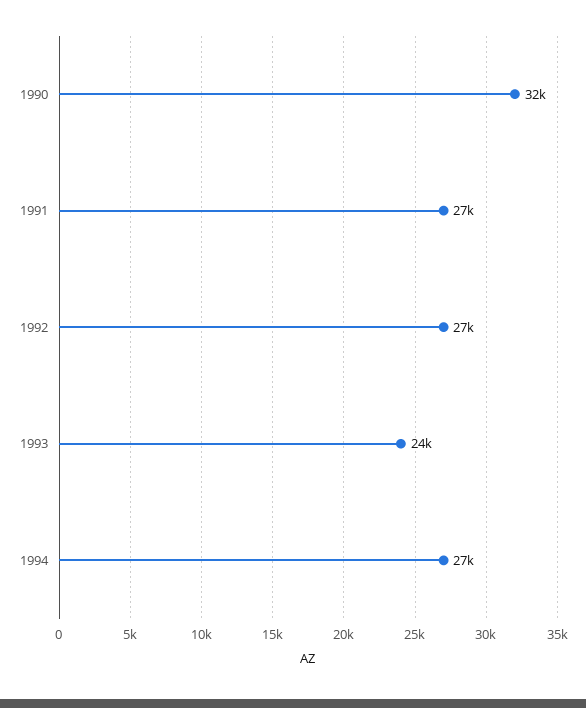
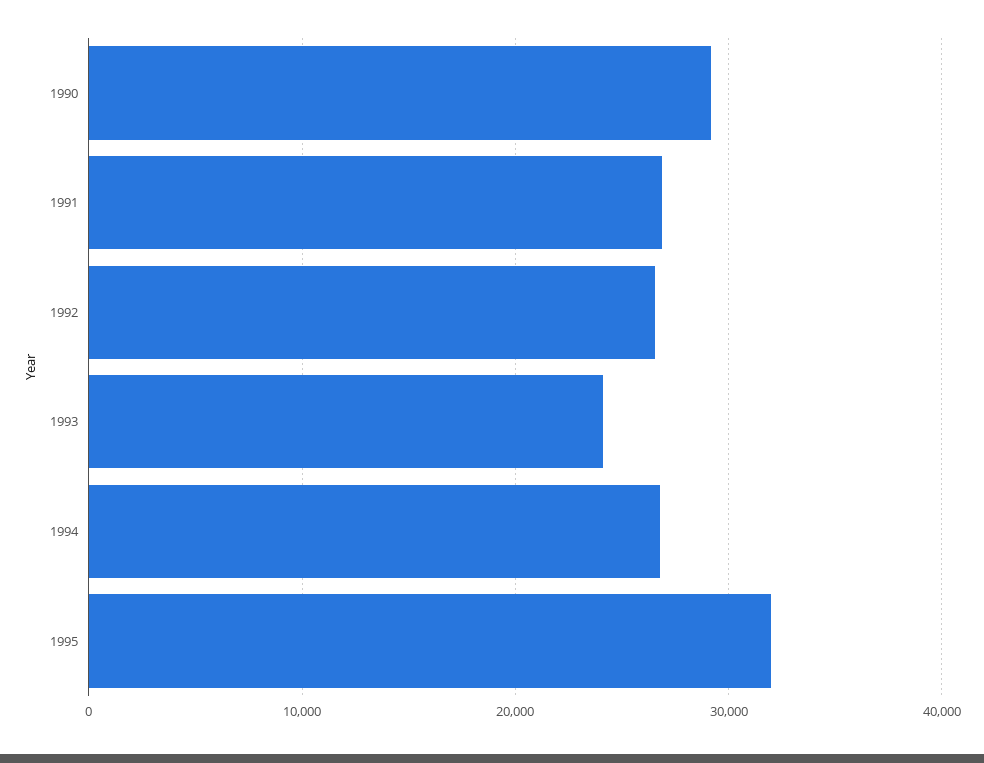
1990: 32000 -> 29000
1995: none -> 32000

